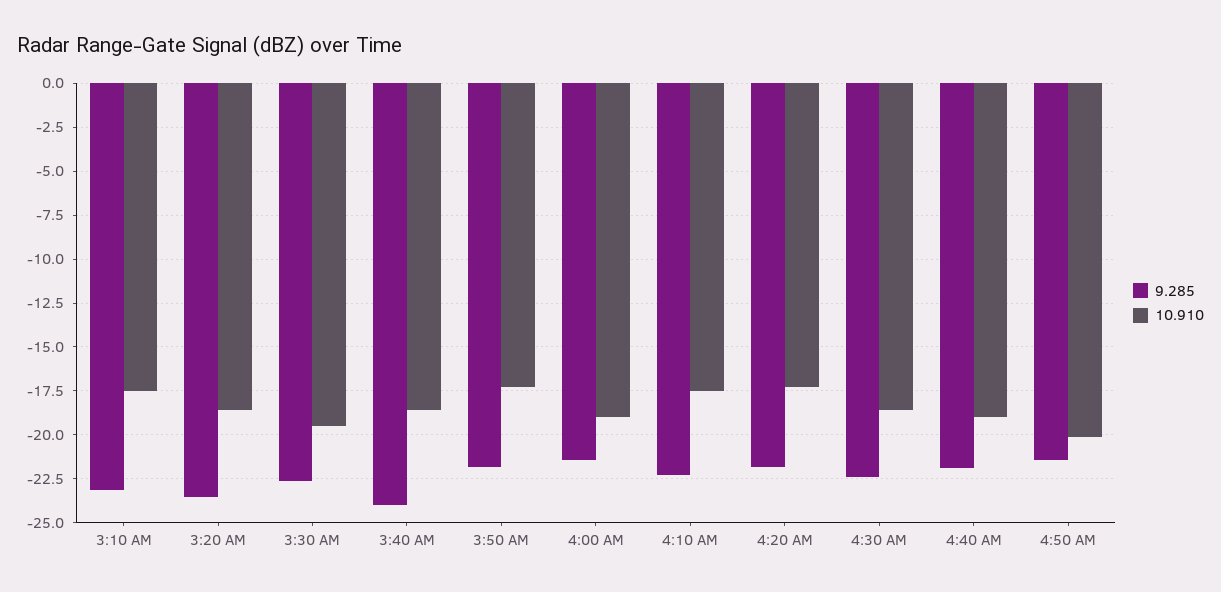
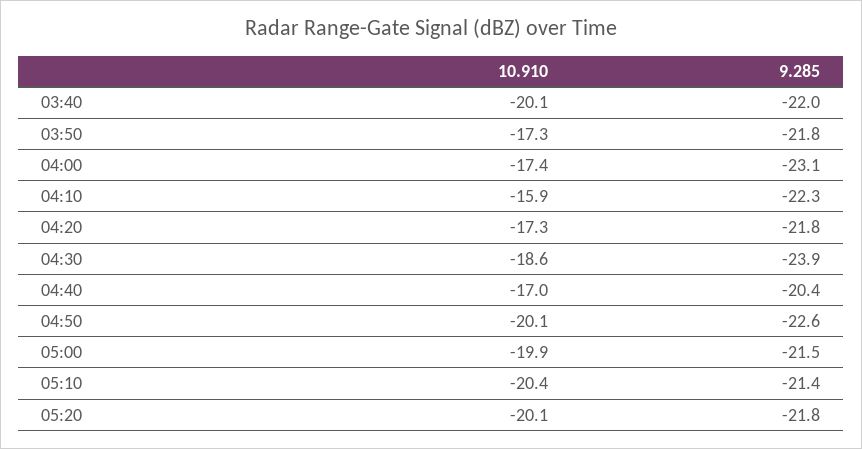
9.285, 3:10 AM: -23 -> none
10.910, 3:10 AM: -17.5 -> none
9.285, 3:20 AM: -23.5 -> none
10.910, 3:20 AM: -18.5 -> none
9.285, 3:30 AM: -22.5 -> none
10.910, 3:30 AM: -19.5 -> none
9.285, 3:40 AM: -24 -> -22
10.910, 3:40 AM: -18.5 -> -20.1
9.285, 4:00 AM: -21.5 -> -23.1
10.910, 4:00 AM: -19 -> -17.4
10.910, 4:10 AM: -17.5 -> -15.9
9.285, 4:30 AM: -22.5 -> -23.9
9.285, 4:40 AM: -22 -> -20.4
10.910, 4:40 AM: -19 -> -17
9.285, 4:50 AM: -21.5 -> -22.6
10.910, 05:00: none -> -19.9
9.285, 05:00: none -> -21.5
10.910, 05:10: none -> -20.4
9.285, 05:10: none -> -21.4
10.910, 05:20: none -> -20.1
9.285, 05:20: none -> -21.8

